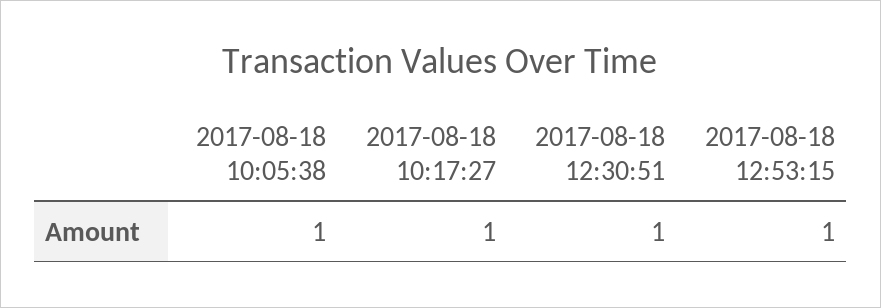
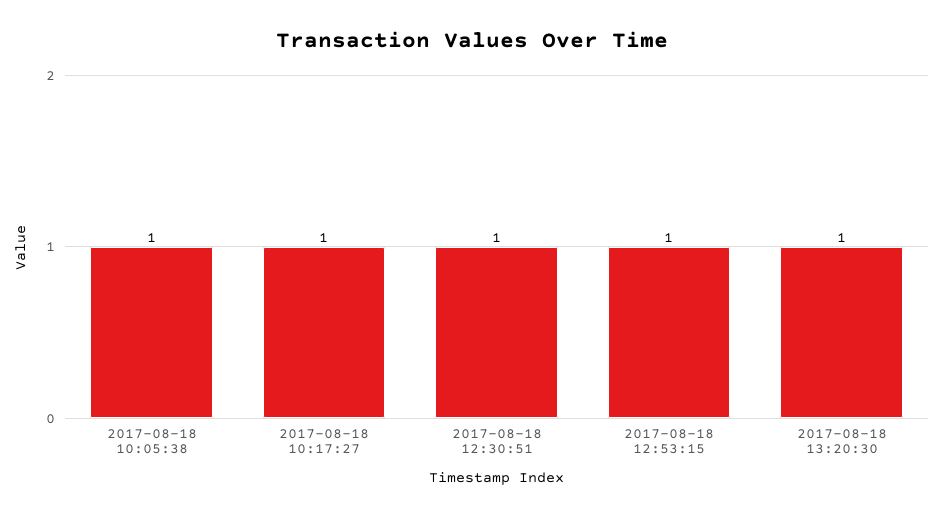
2017-08-18 13:20:30: none -> 1

